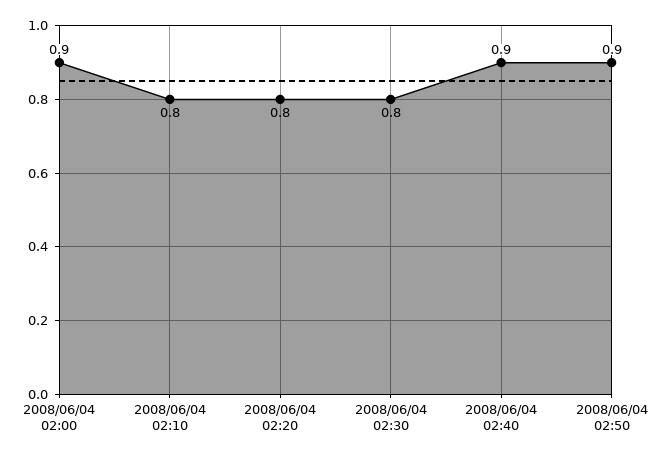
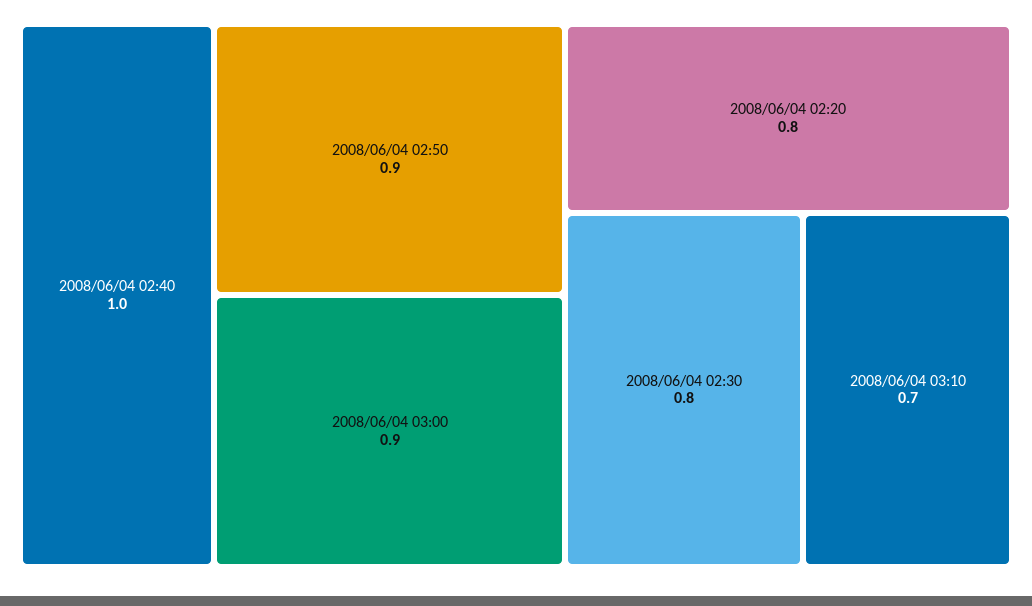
2008/06/04 02:00: 0.9 -> none
2008/06/04 02:10: 0.8 -> none
2008/06/04 02:40: 0.9 -> 1
2008/06/04 03:00: none -> 0.9
2008/06/04 03:10: none -> 0.7

